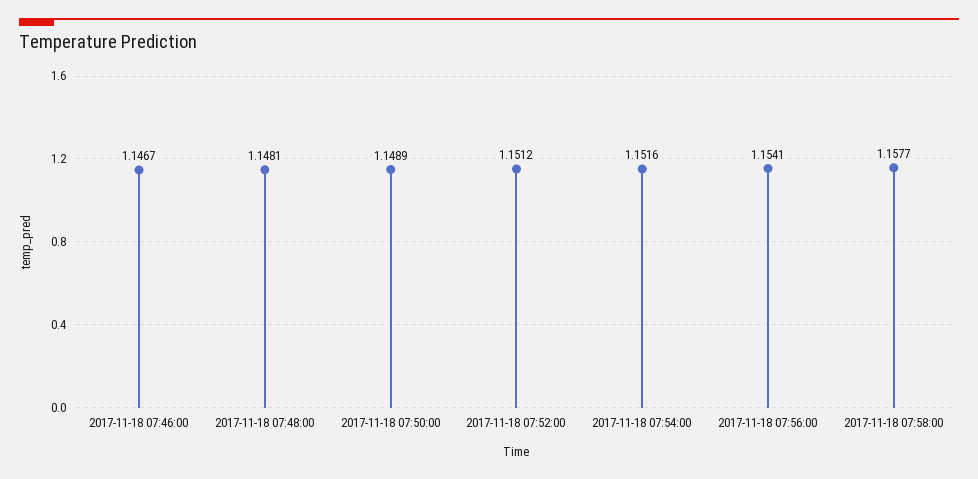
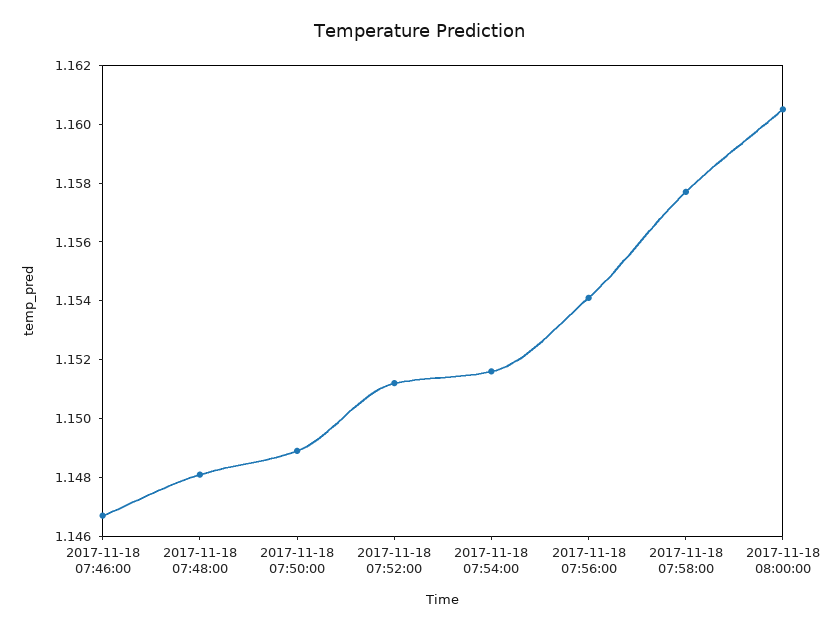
2017-11-18 08:00:00: none -> 1.1605

